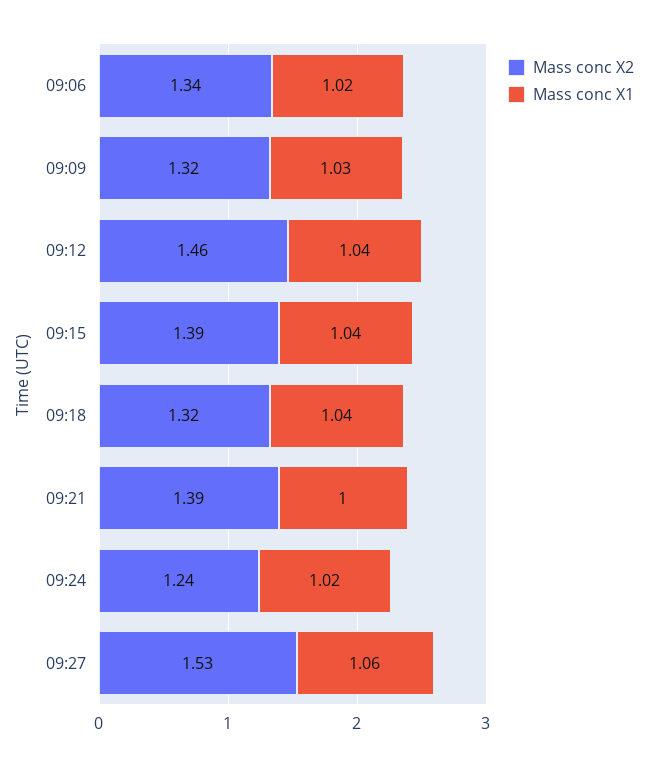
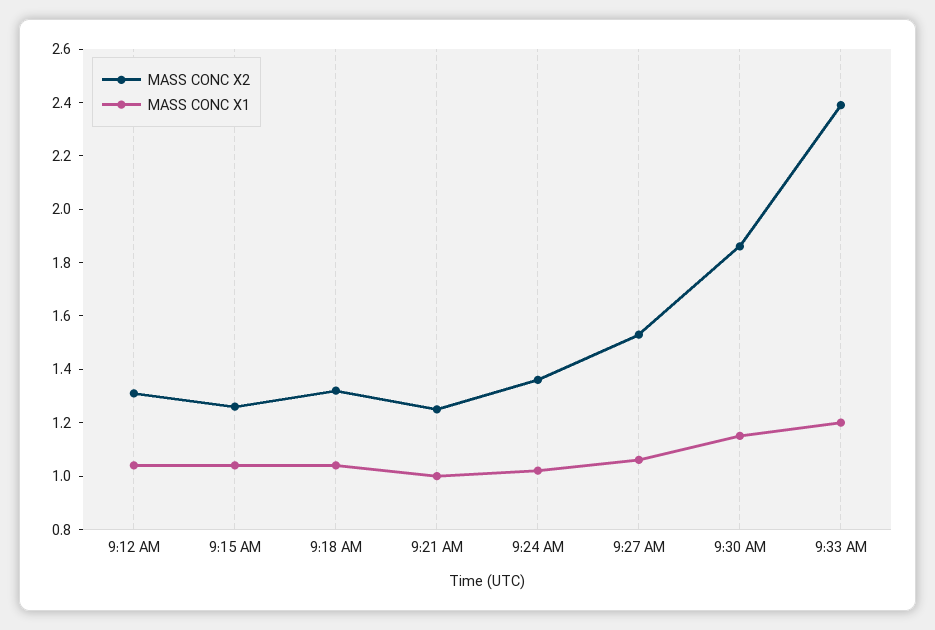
Mass conc X2, 09:06: 1.34 -> none
Mass conc X1, 09:06: 1.02 -> none
Mass conc X2, 09:09: 1.32 -> none
Mass conc X1, 09:09: 1.03 -> none
Mass conc X2, 09:12: 1.46 -> 1.3
Mass conc X2, 09:15: 1.39 -> 1.25
Mass conc X2, 09:21: 1.39 -> 1.25
Mass conc X2, 09:24: 1.24 -> 1.35
Mass conc X2, 9:30 AM: none -> 1.85
Mass conc X1, 9:30 AM: none -> 1.15
Mass conc X2, 9:33 AM: none -> 2.4
Mass conc X1, 9:33 AM: none -> 1.2

